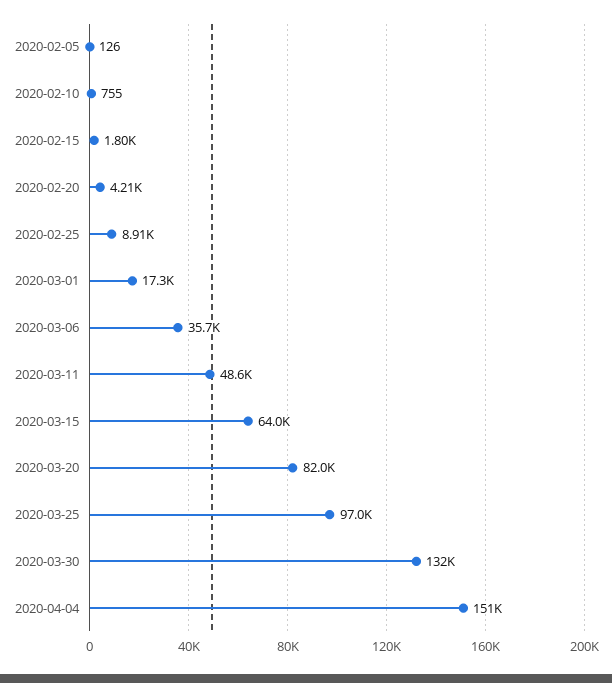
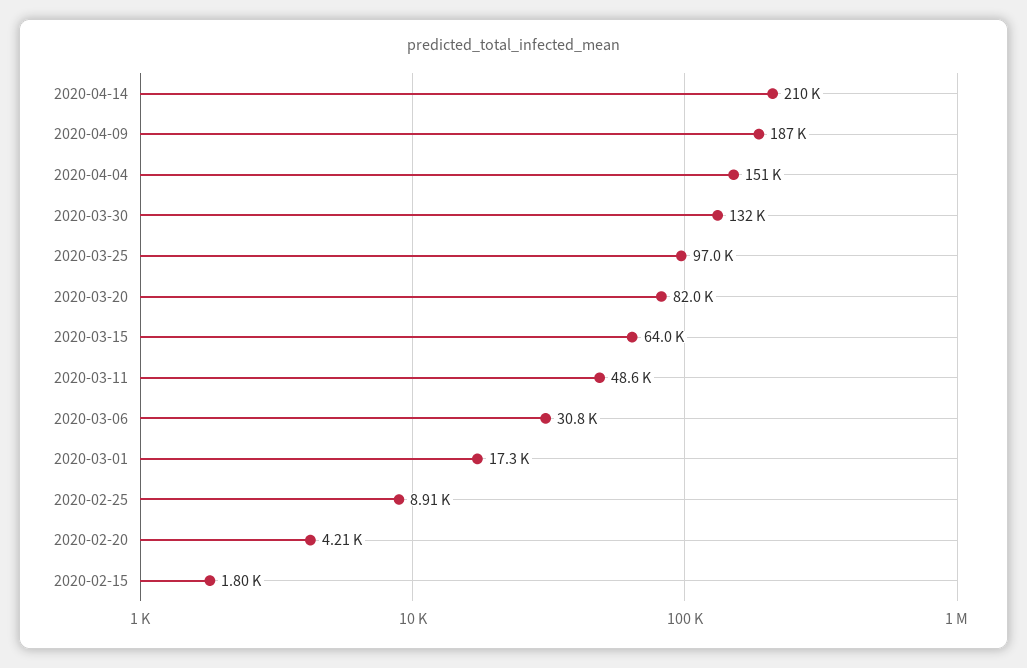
2020-02-05: 126 -> none
2020-02-10: 755 -> none
2020-03-06: 35700 -> 30800
2020-04-14: none -> 210000
2020-04-09: none -> 187000

